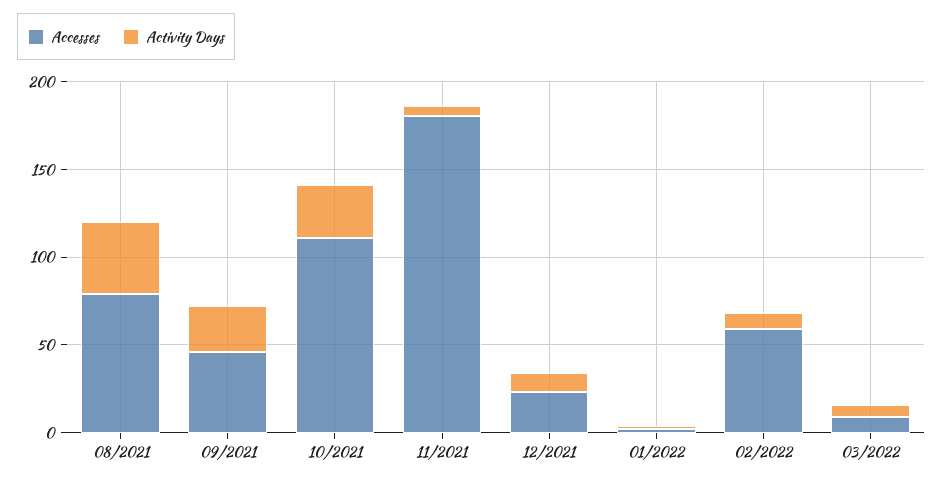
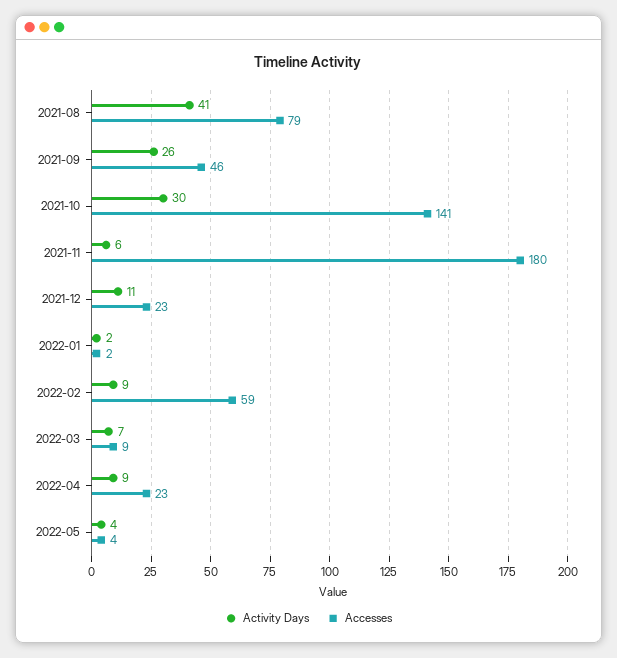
Accesses, 10/2021: 110 -> 141
Activity Days, 2022-04: none -> 9
Accesses, 2022-04: none -> 23
Activity Days, 2022-05: none -> 4
Accesses, 2022-05: none -> 4

